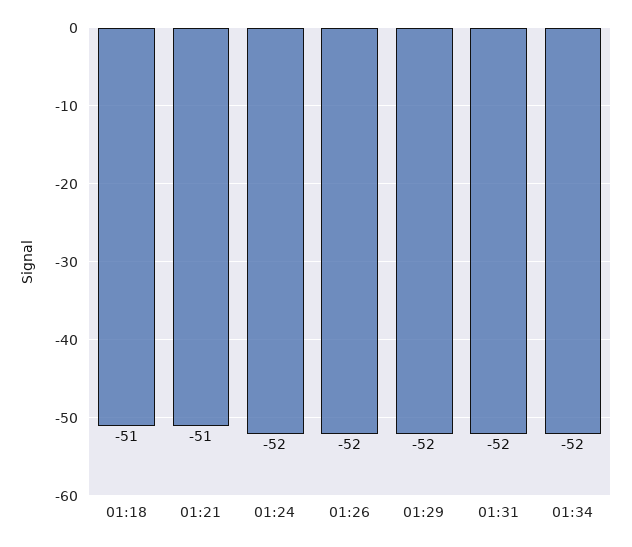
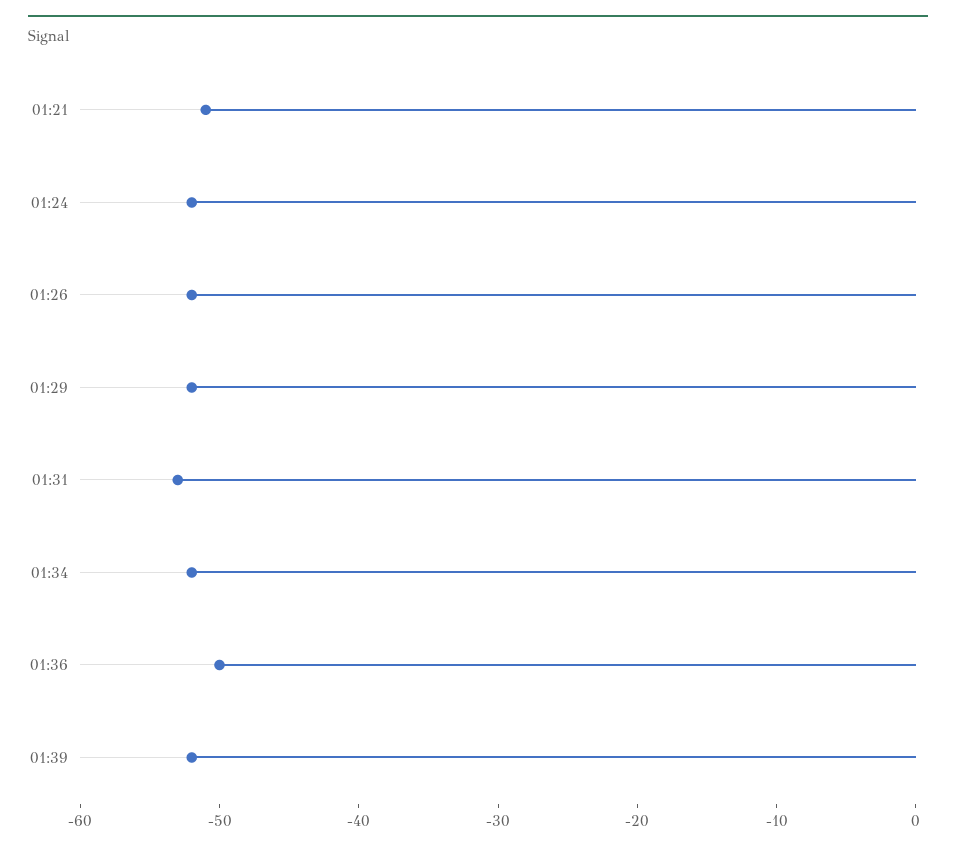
01:18: -51 -> none
01:31: -52 -> -53
01:36: none -> -50
01:39: none -> -52

